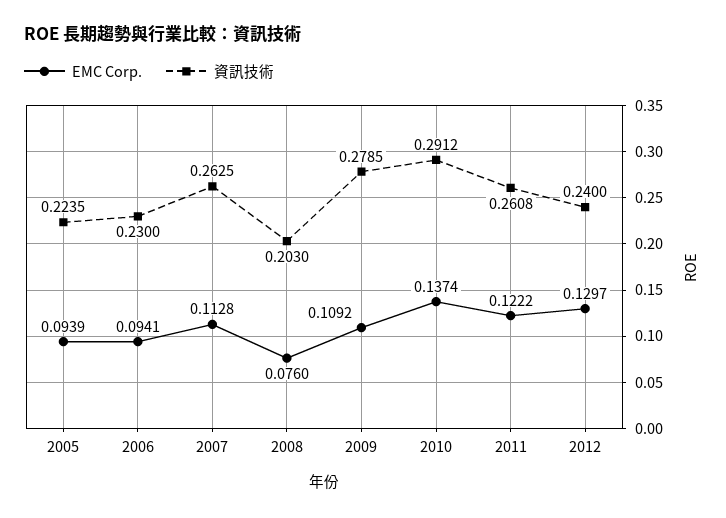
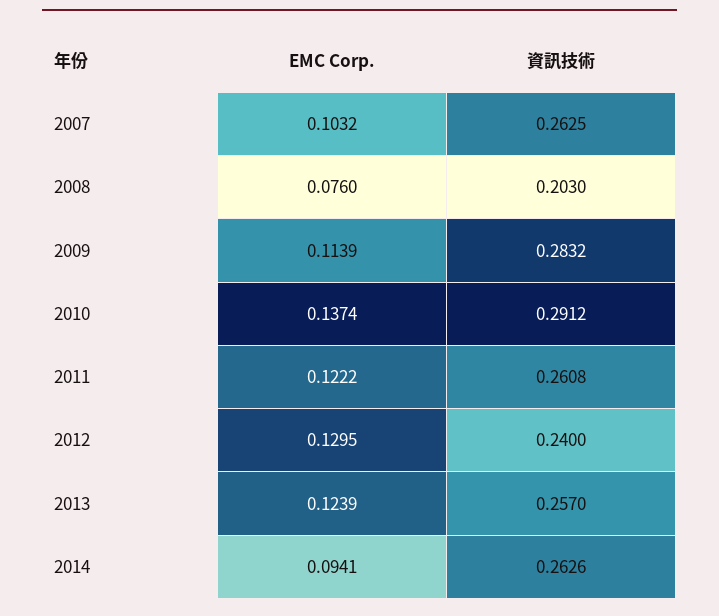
EMC Corp., 2005: 0.0939 -> none
資訊技術, 2005: 0.2235 -> none
EMC Corp., 2006: 0.0941 -> none
資訊技術, 2006: 0.23 -> none
EMC Corp., 2007: 0.1128 -> 0.1032
EMC Corp., 2009: 0.1092 -> 0.1139
資訊技術, 2009: 0.2785 -> 0.2832
EMC Corp., 2012: 0.1297 -> 0.1295
EMC Corp., 2013: none -> 0.1239
資訊技術, 2013: none -> 0.257
EMC Corp., 2014: none -> 0.0941
資訊技術, 2014: none -> 0.2626

